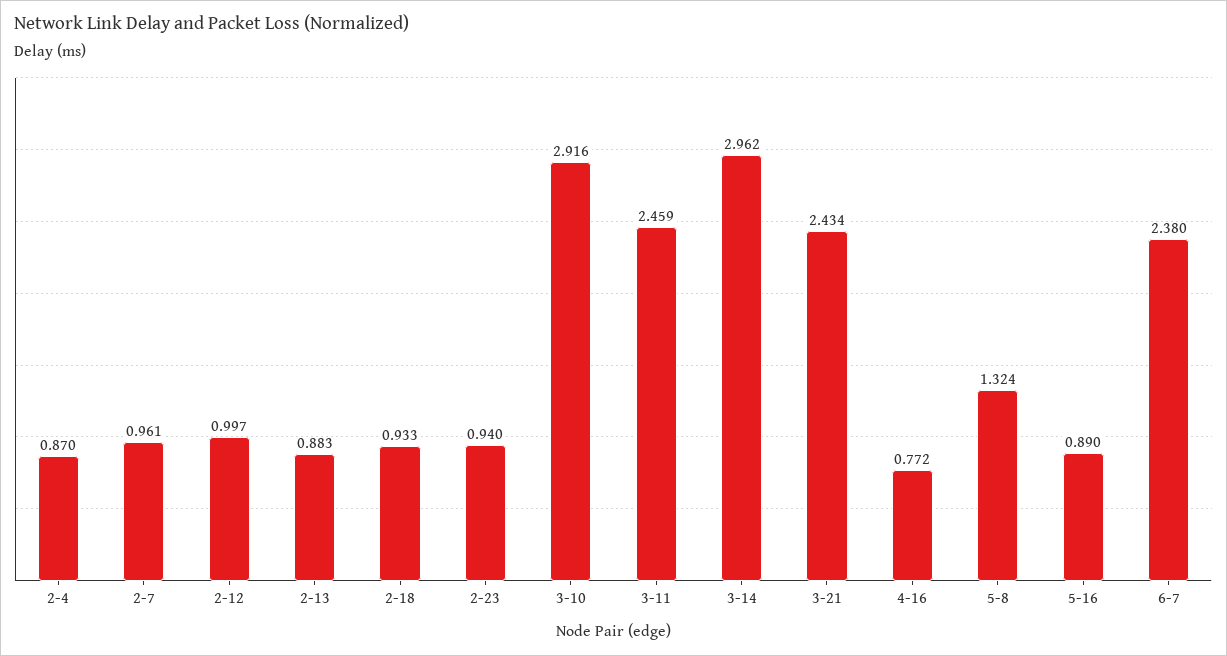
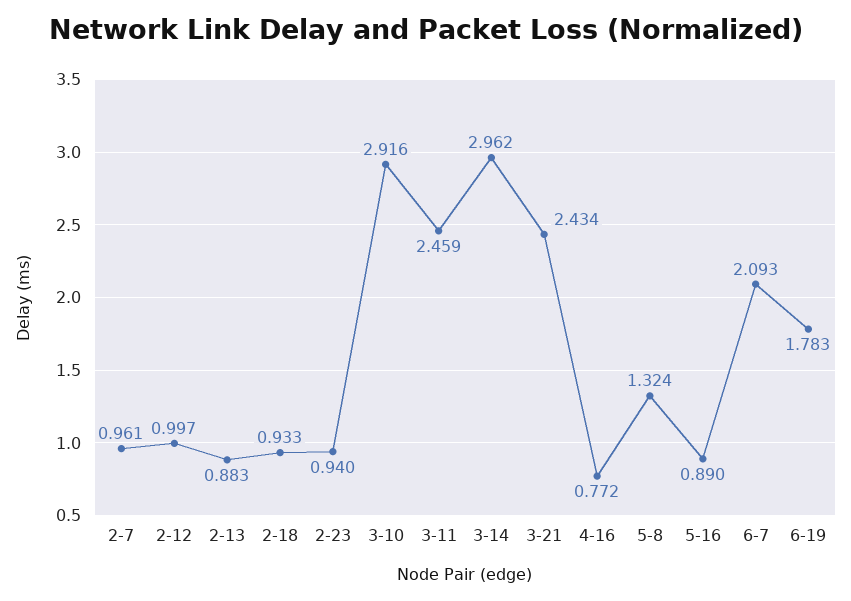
2-4: 0.87 -> none
6-7: 2.38 -> 2.093
6-19: none -> 1.783

